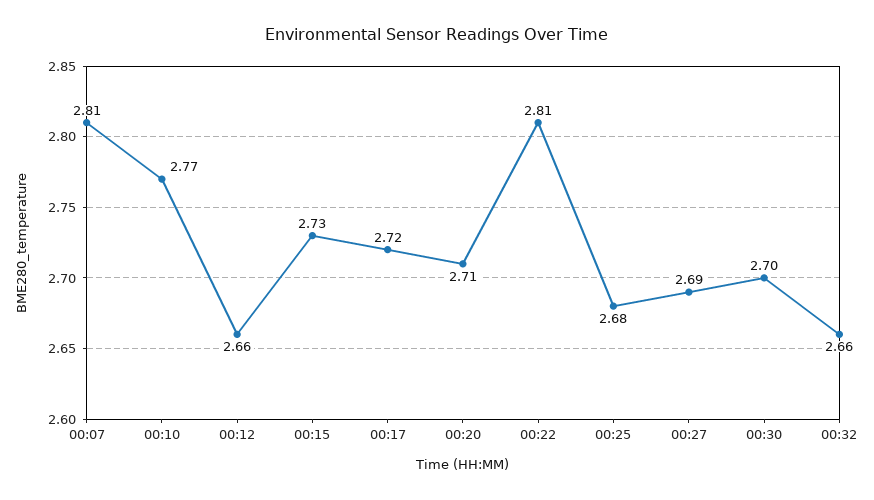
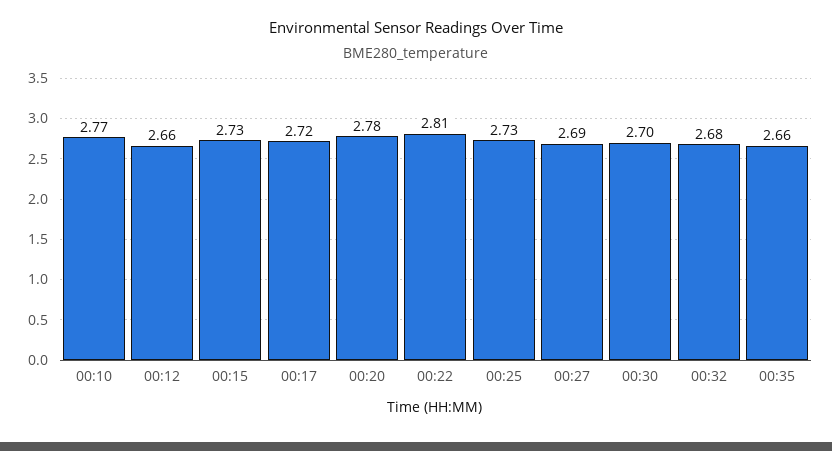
00:07: 2.81 -> none
00:20: 2.71 -> 2.78
00:25: 2.68 -> 2.73
00:32: 2.66 -> 2.68
00:35: none -> 2.66

